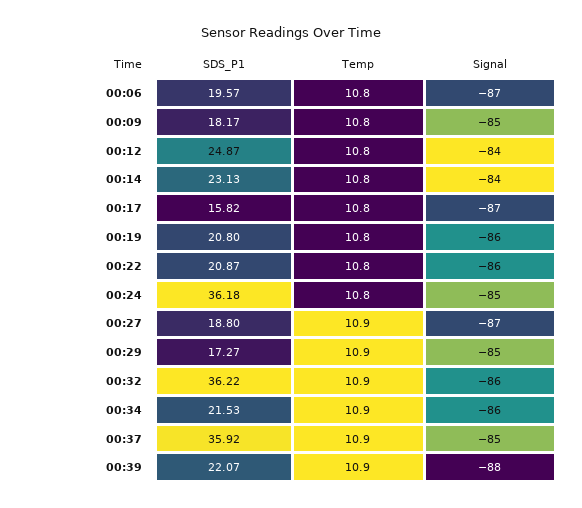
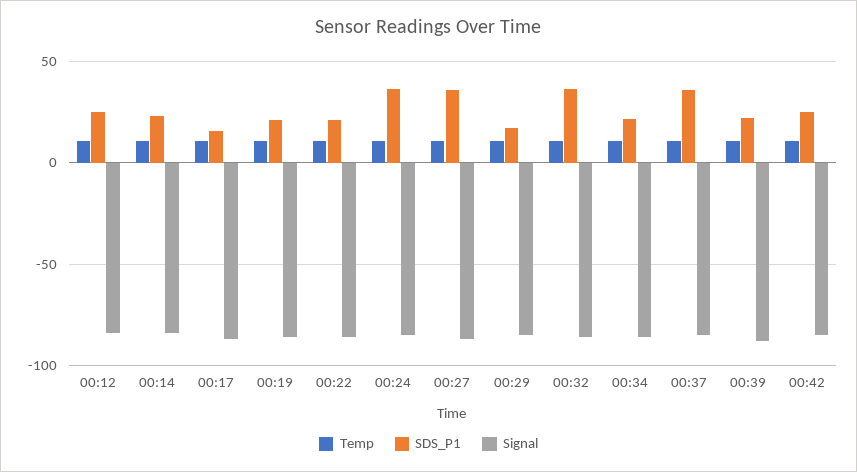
SDS_P1, 00:06: 19.57 -> none
Temp, 00:06: 10.8 -> none
Signal, 00:06: -87 -> none
SDS_P1, 00:09: 18.17 -> none
Temp, 00:09: 10.8 -> none
Signal, 00:09: -85 -> none
SDS_P1, 00:27: 18.8 -> 35
Temp, 00:42: none -> 10
SDS_P1, 00:42: none -> 25
Signal, 00:42: none -> -85

